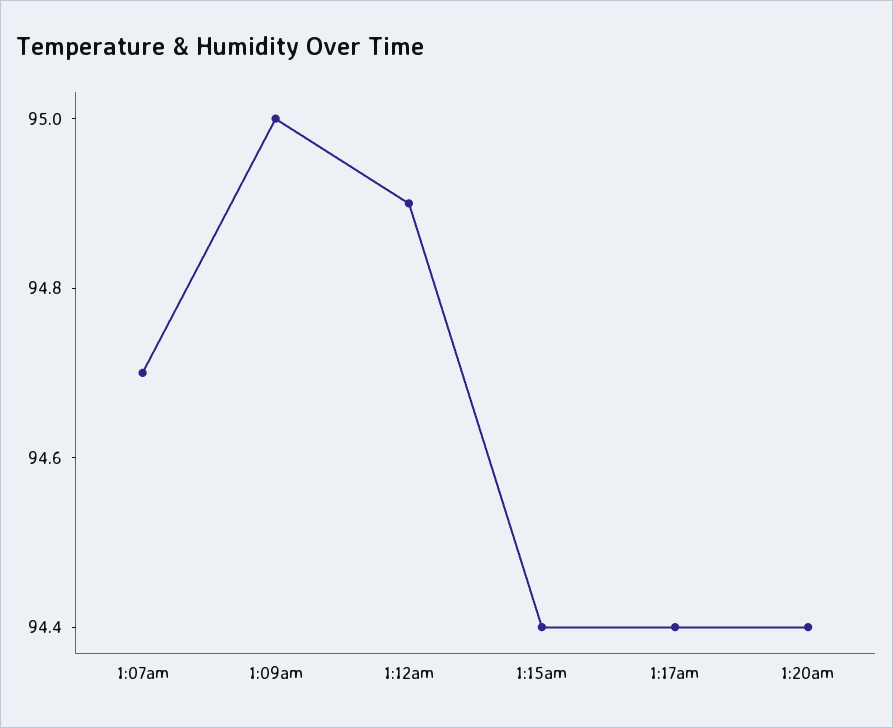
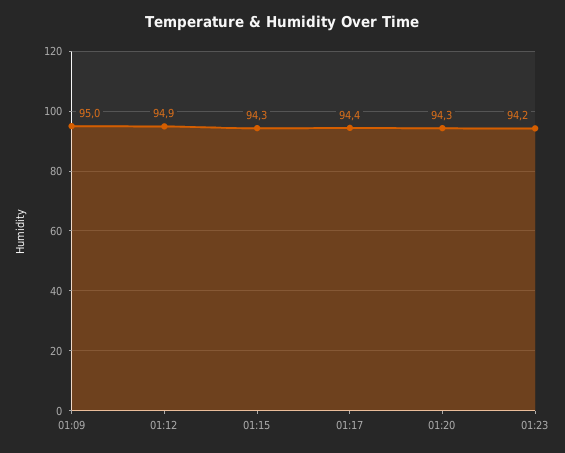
1:07am: 94.7 -> none
1:15am: 94.4 -> 94.3
1:20am: 94.4 -> 94.3
01:23: none -> 94.2

